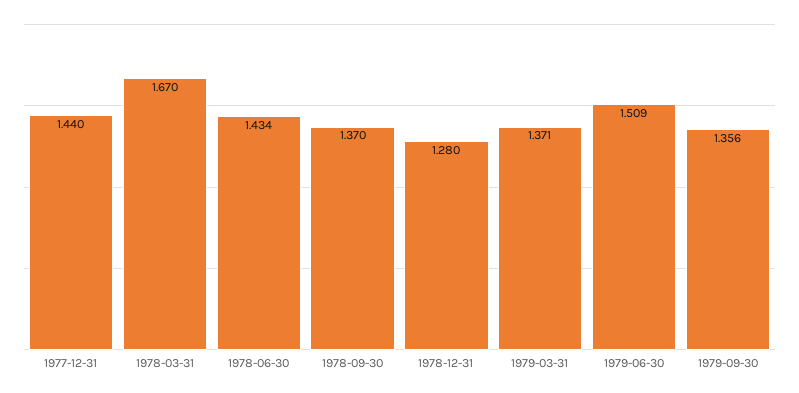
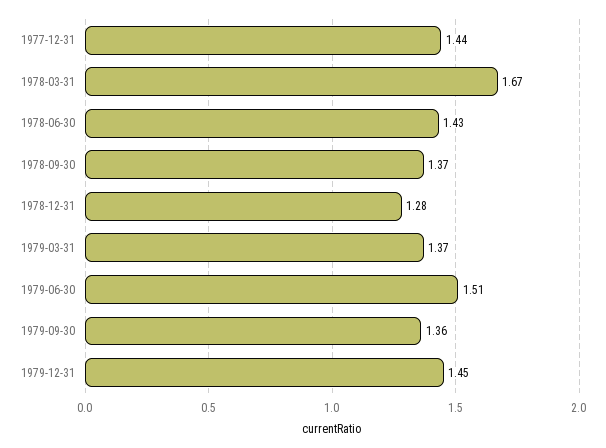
1979-12-31: none -> 1.45

